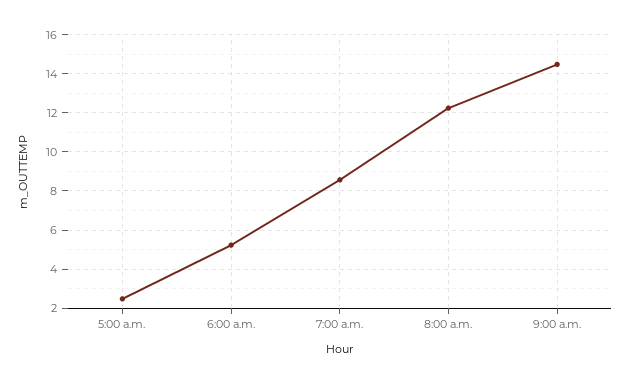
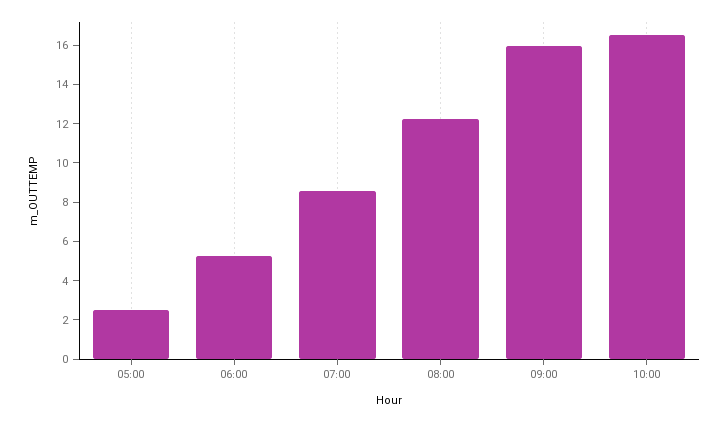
9:00 a.m.: 14.5 -> 16
10:00: none -> 16.5

